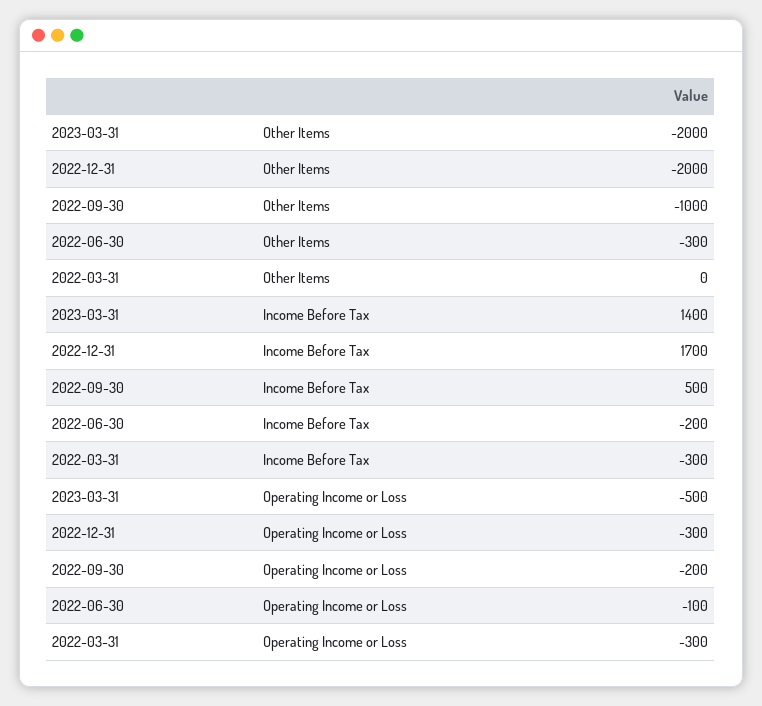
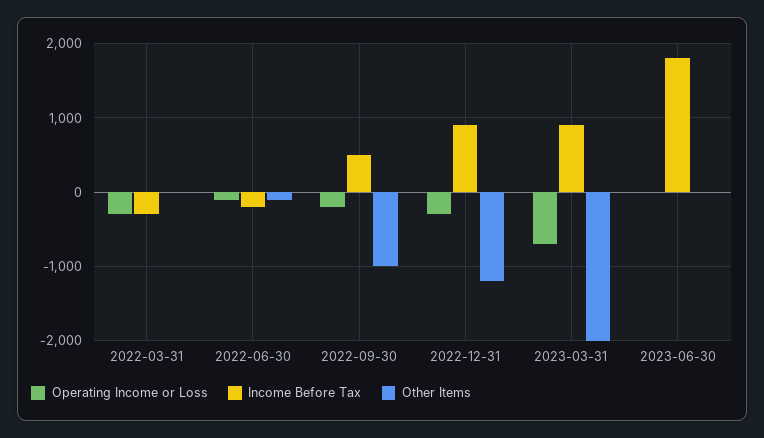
Other Items, 2022-12-31: -2000 -> -1200
Other Items, 2022-06-30: -300 -> -100
Income Before Tax, 2023-03-31: 1400 -> 900
Income Before Tax, 2022-12-31: 1700 -> 900
Operating Income or Loss, 2023-03-31: -500 -> -700
Operating Income or Loss, 2023-06-30: none -> 0
Income Before Tax, 2023-06-30: none -> 1800
Other Items, 2023-06-30: none -> 0

